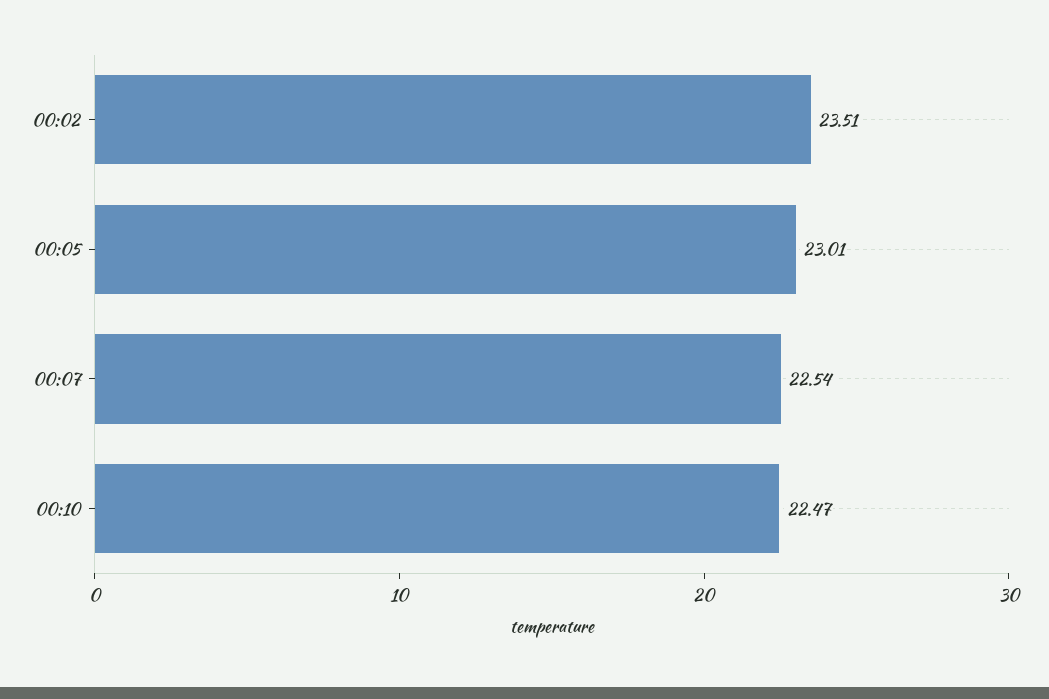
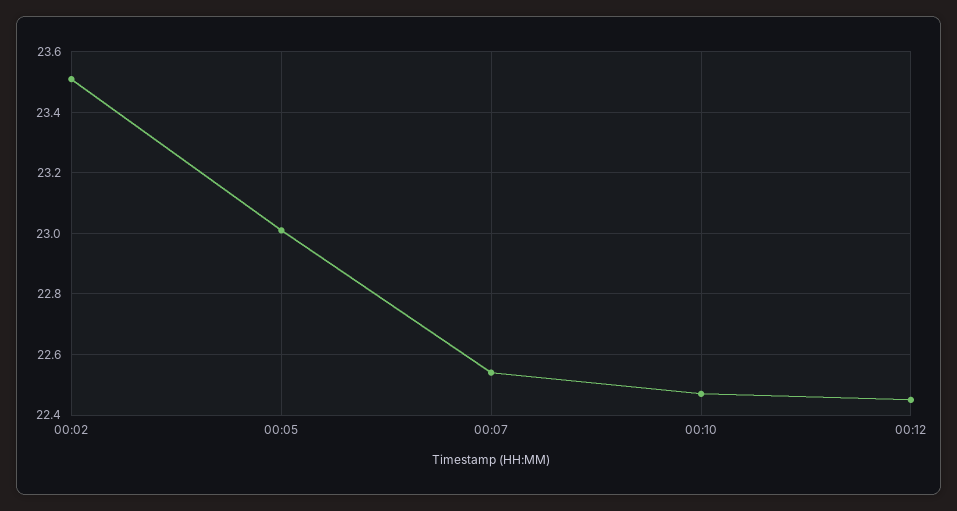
00:12: none -> 22.45

